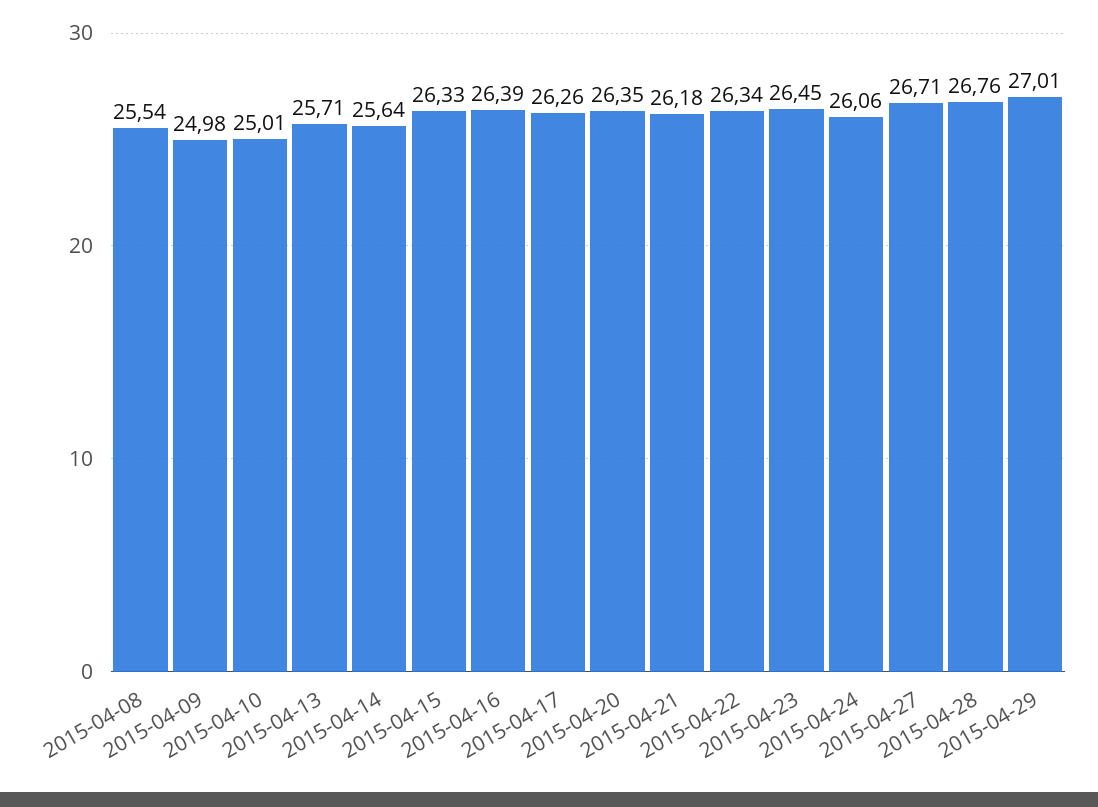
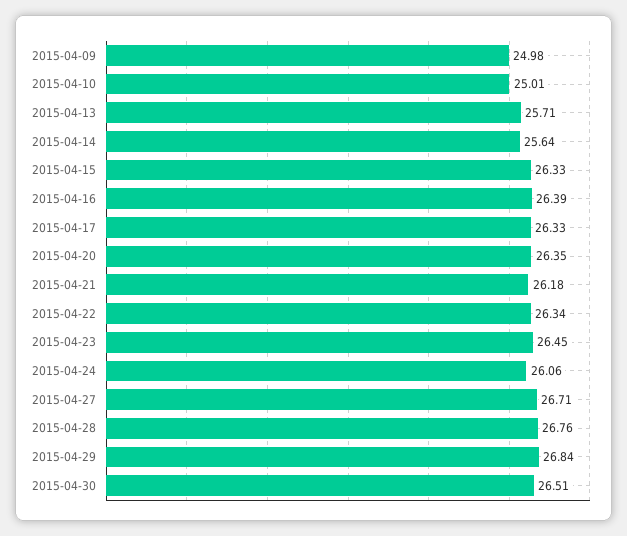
2015-04-08: 25.54 -> none
2015-04-17: 26.26 -> 26.33
2015-04-29: 27.01 -> 26.84
2015-04-30: none -> 26.51

